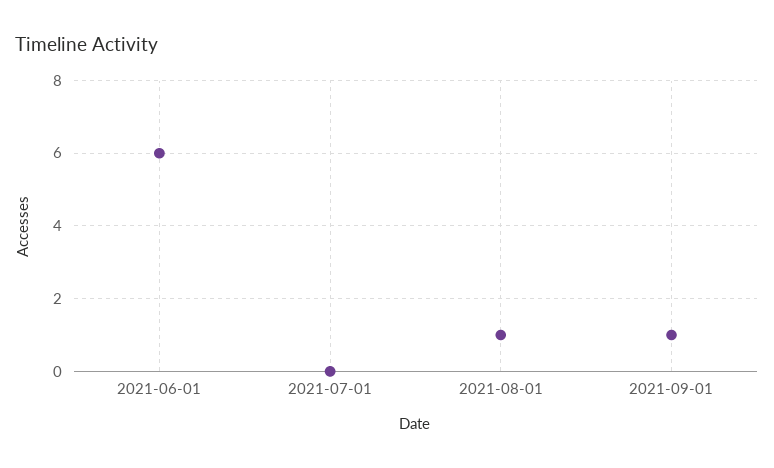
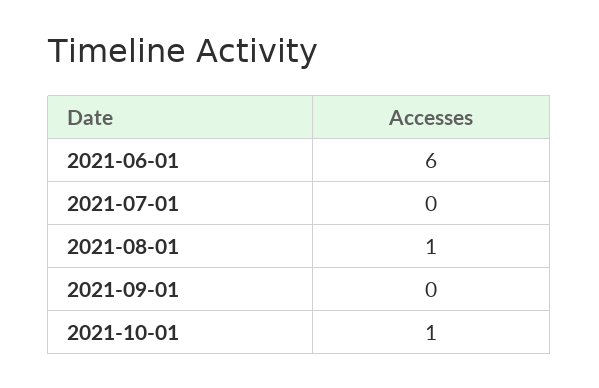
2021-09-01: 1 -> 0
2021-10-01: none -> 1

